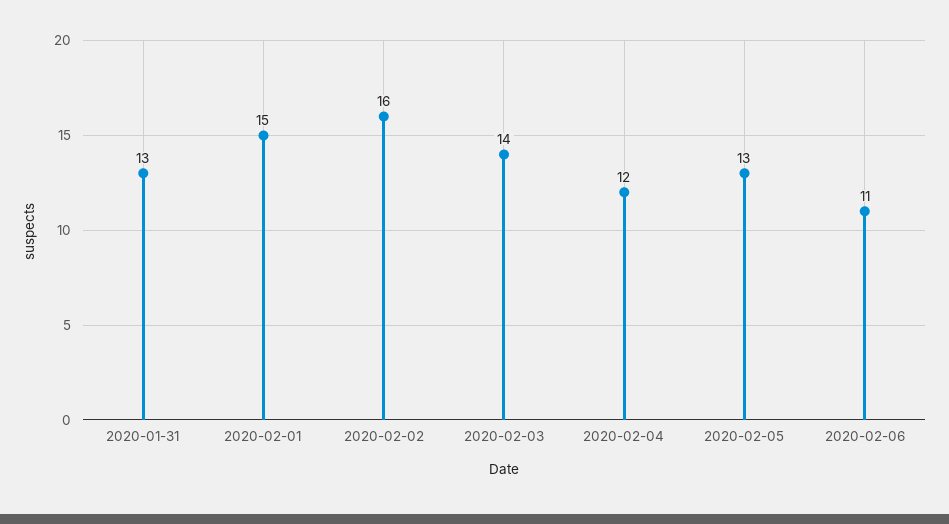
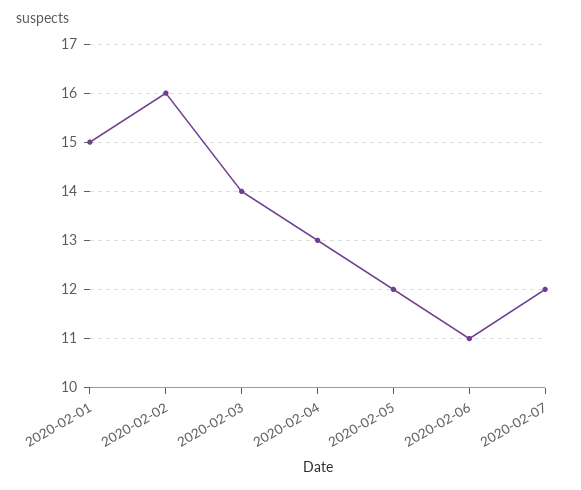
2020-01-31: 13 -> none
2020-02-04: 12 -> 13
2020-02-05: 13 -> 12
2020-02-07: none -> 12

